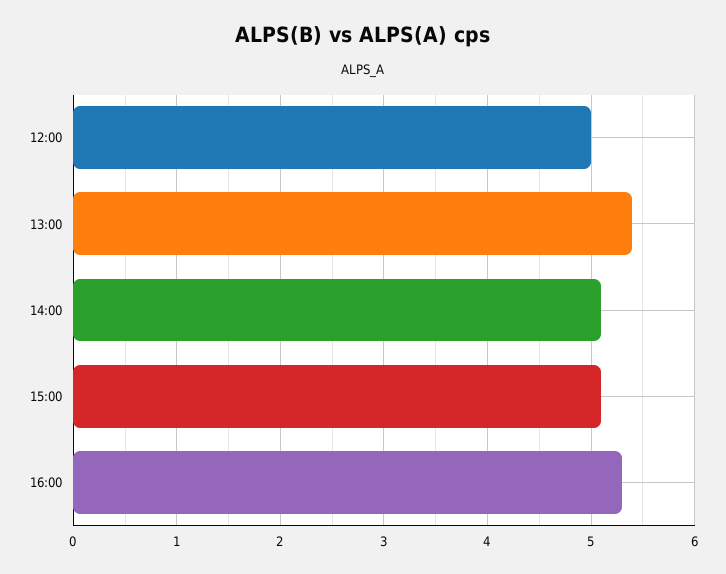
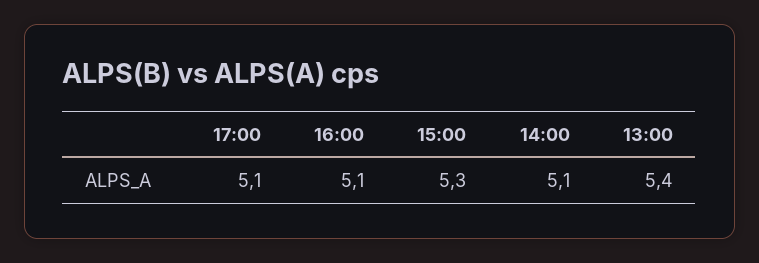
12:00: 5 -> none
15:00: 5.1 -> 5.3
16:00: 5.3 -> 5.1
17:00: none -> 5.1

